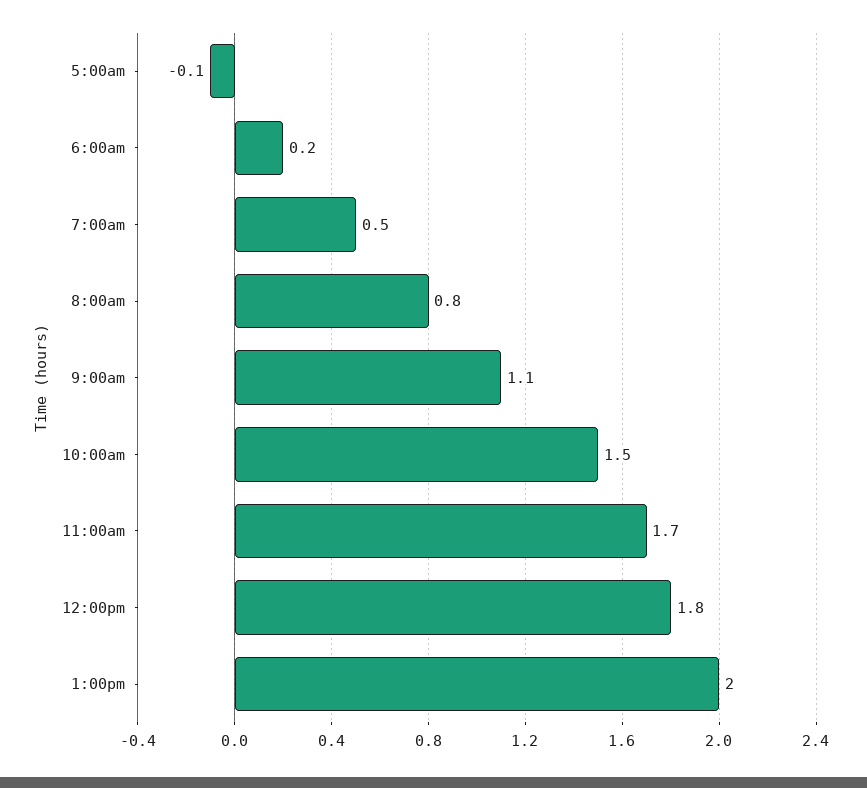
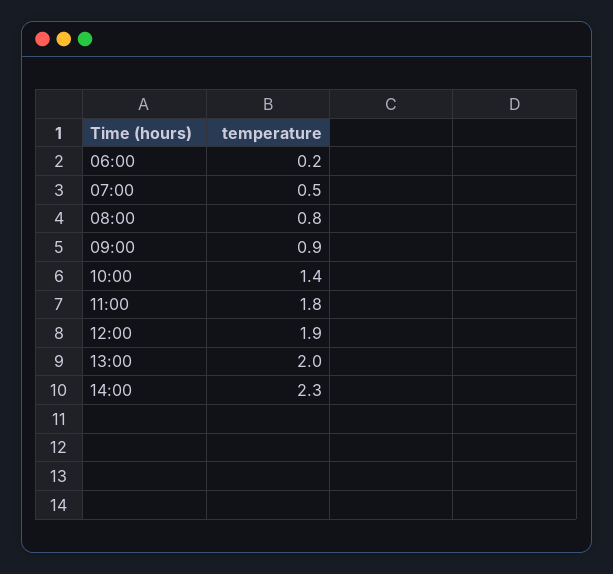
5:00am: -0.1 -> none
9:00am: 1.1 -> 0.9
10:00am: 1.5 -> 1.4
11:00am: 1.7 -> 1.8
12:00pm: 1.8 -> 1.9
14:00: none -> 2.3

